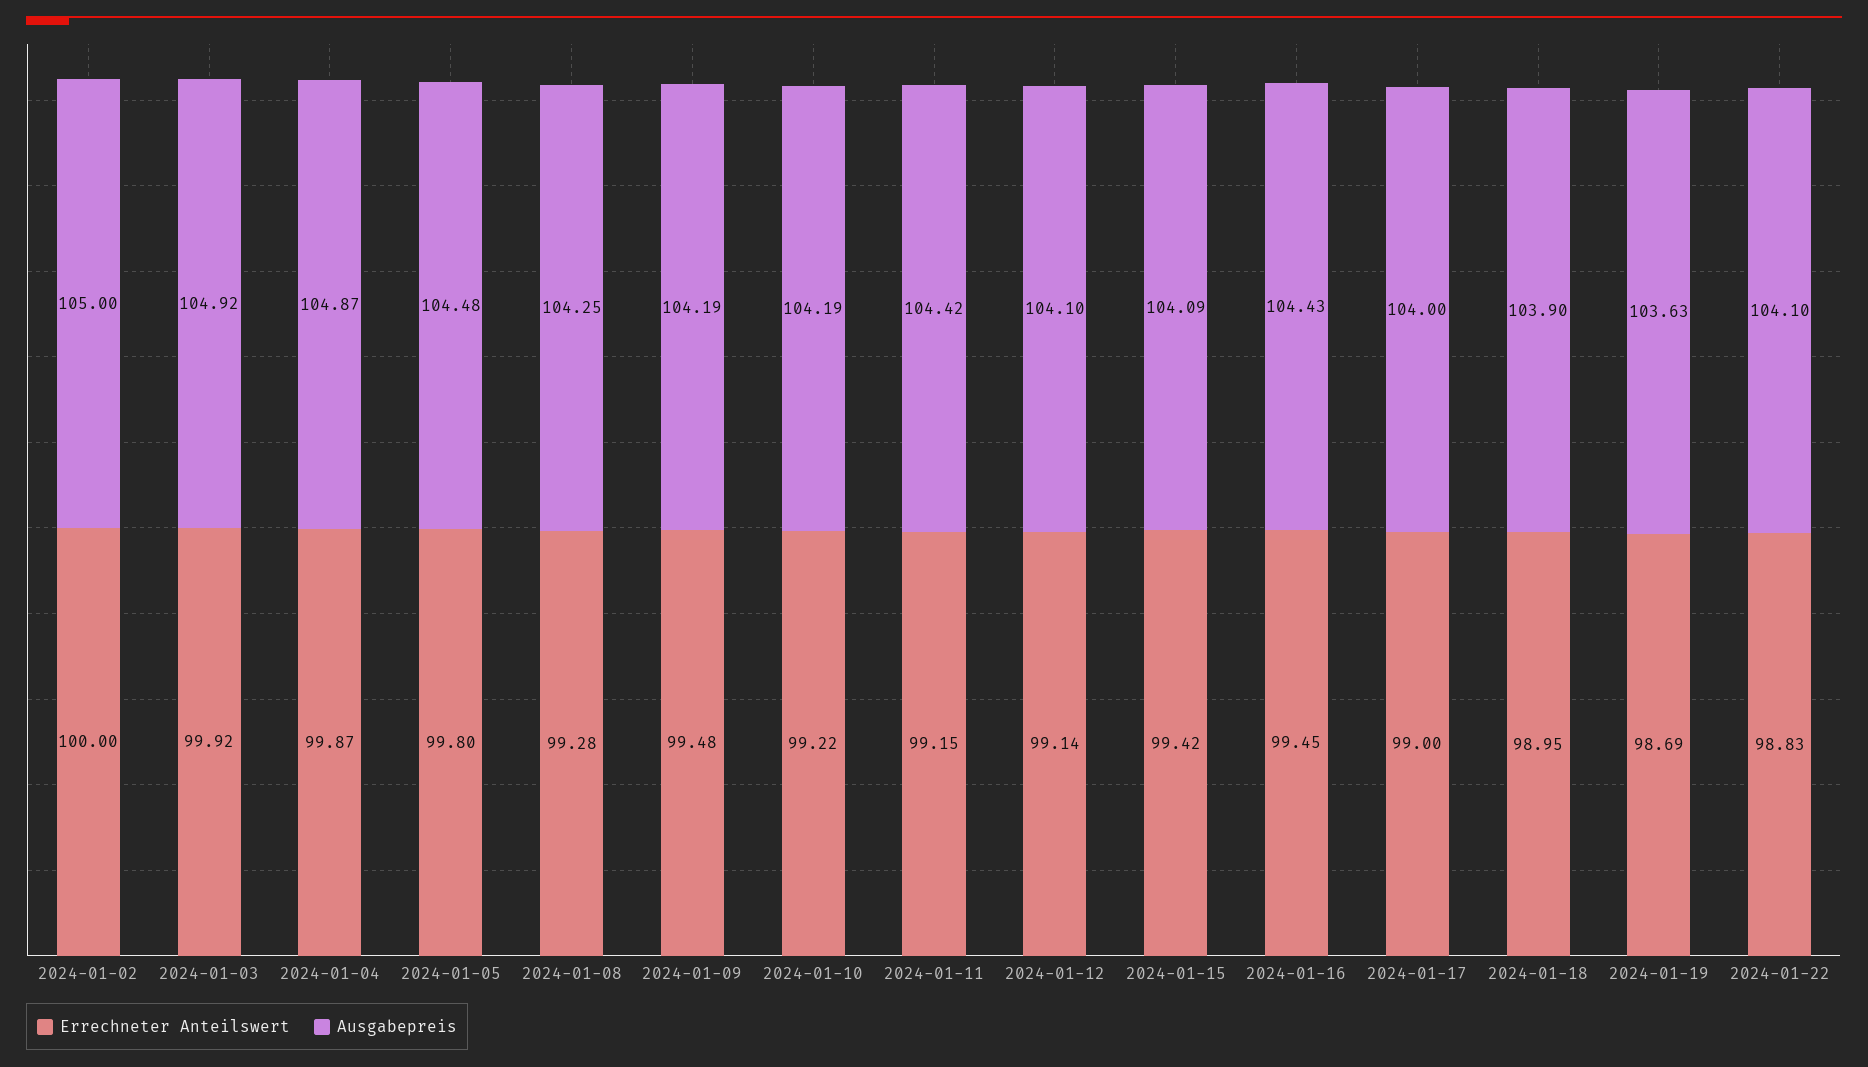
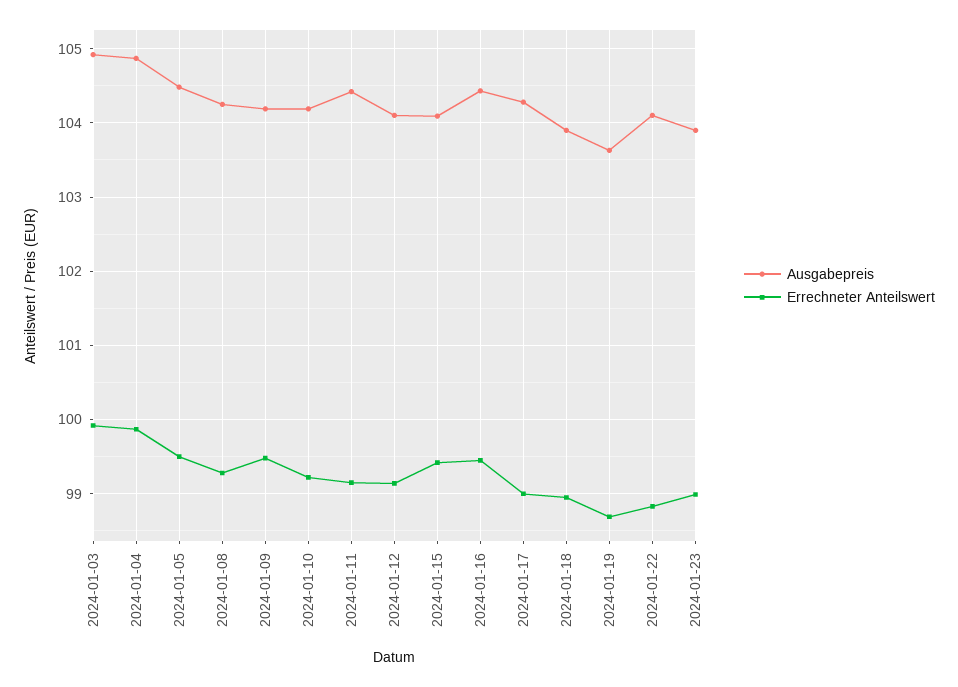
Errechneter Anteilswert, 2024-01-02: 100 -> none
Ausgabepreis, 2024-01-02: 105 -> none
Errechneter Anteilswert, 2024-01-05: 99.8 -> 99.5
Ausgabepreis, 2024-01-17: 104 -> 104.3
Ausgabepreis, 2024-01-23: none -> 103.9
Errechneter Anteilswert, 2024-01-23: none -> 99

